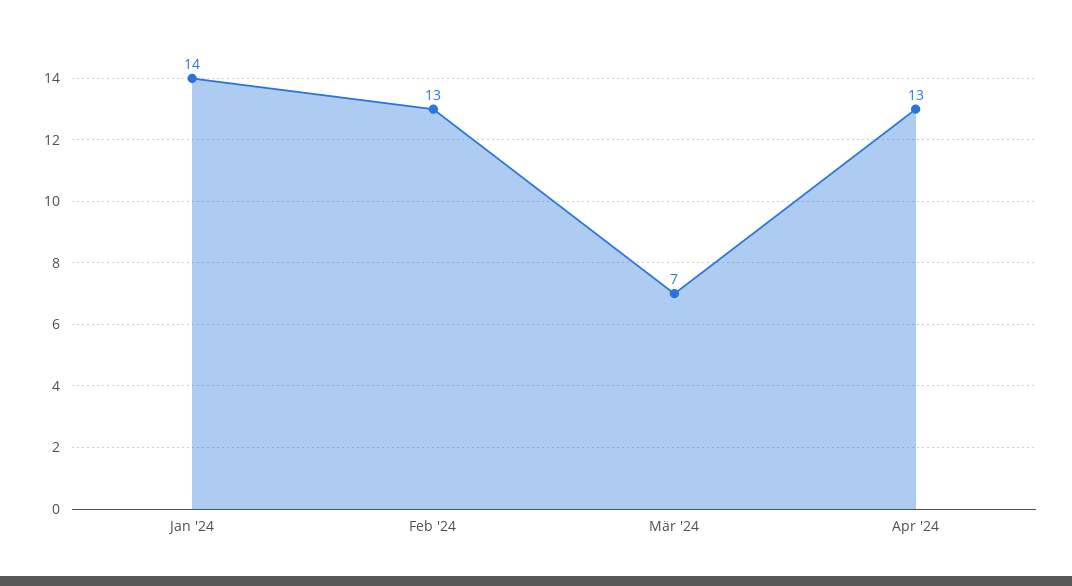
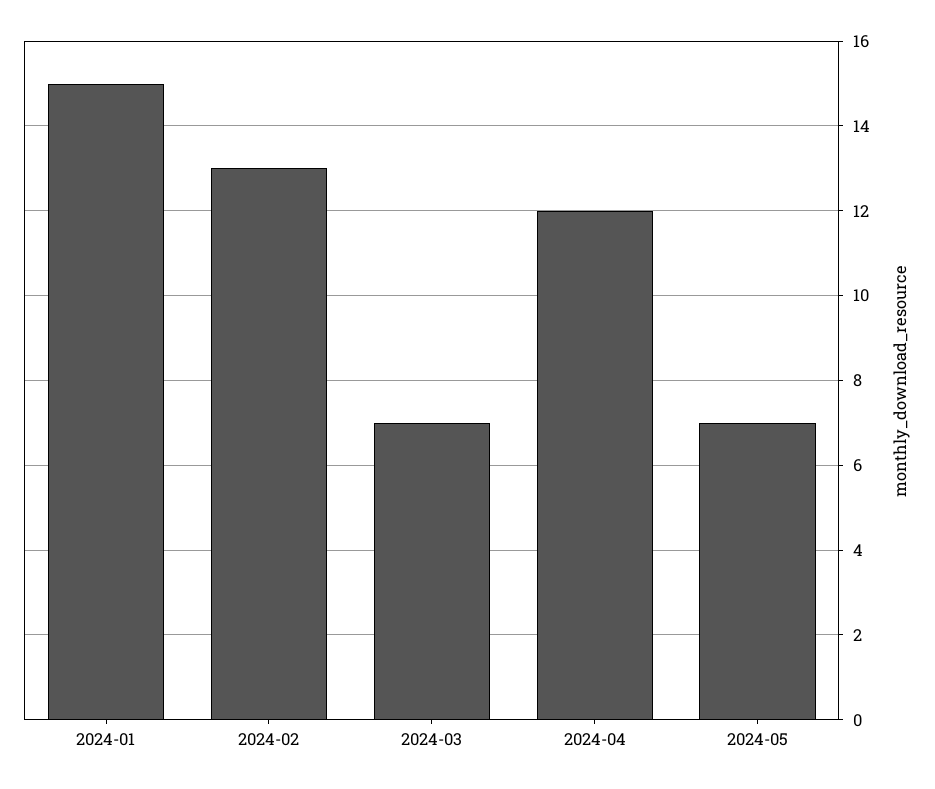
Jan '24: 14 -> 15
Apr '24: 13 -> 12
2024-05: none -> 7

